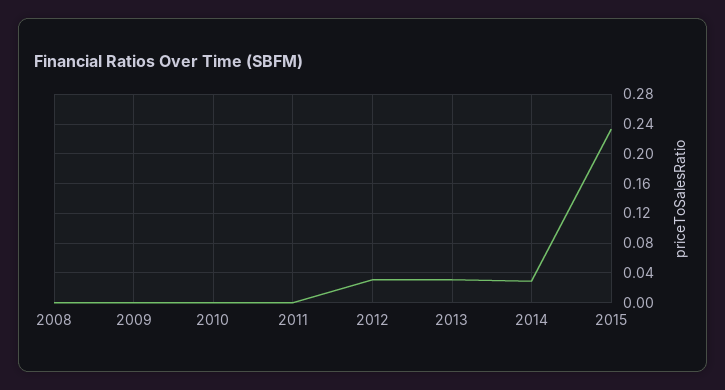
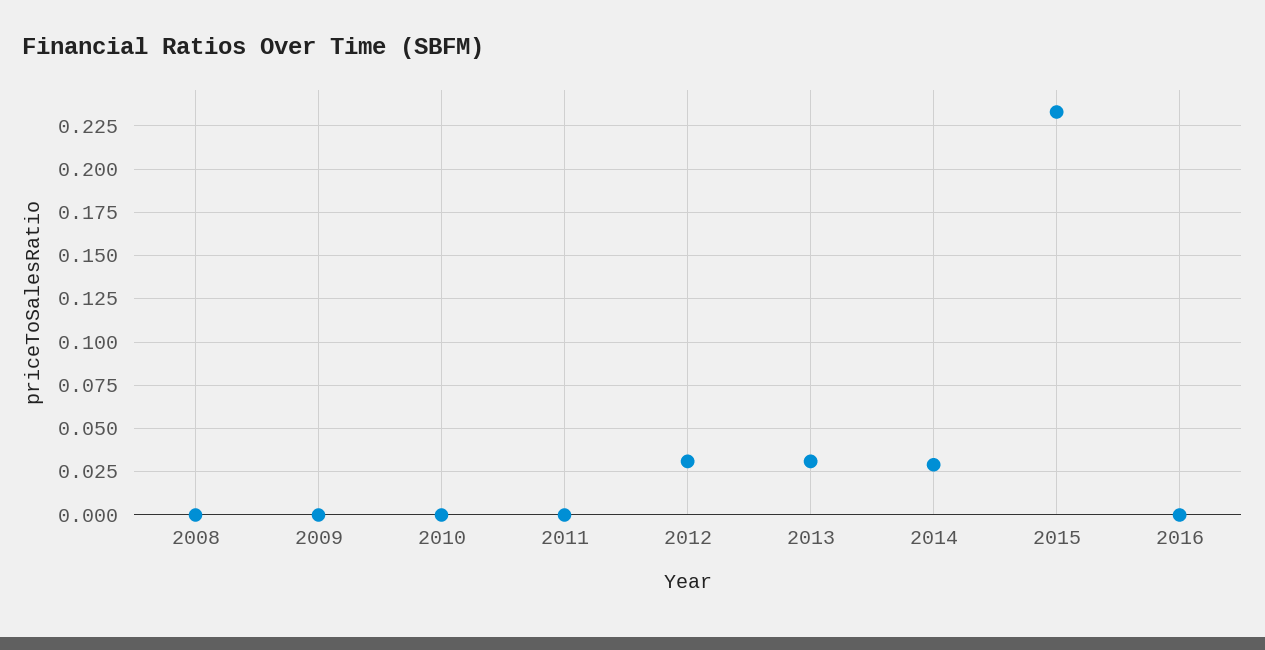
2016: none -> 0

